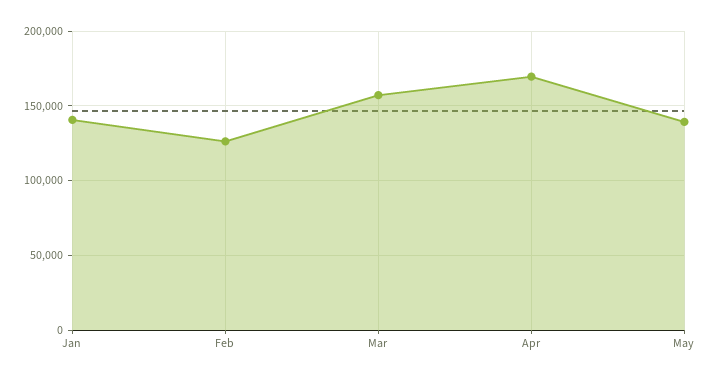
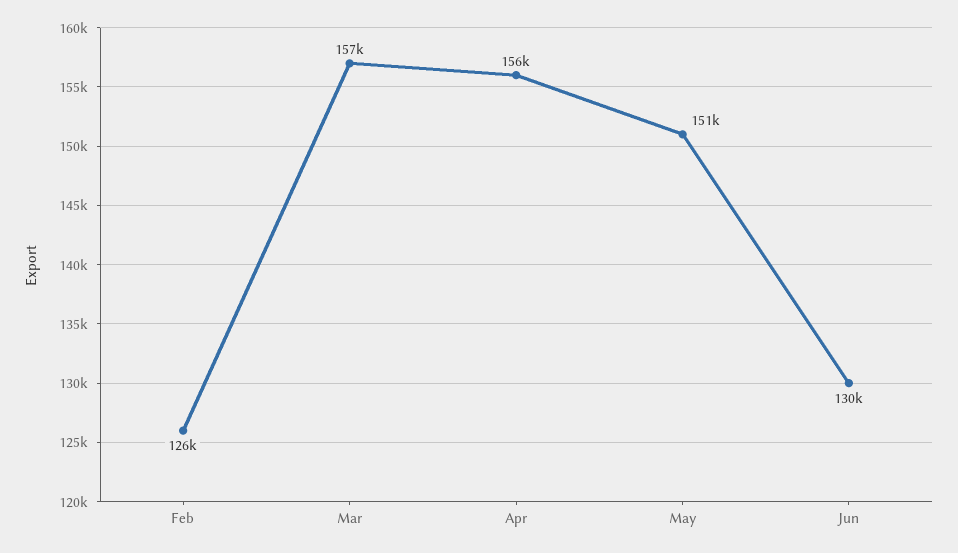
Jan: 140000 -> none
Apr: 170000 -> 156000
May: 140000 -> 151000
Jun: none -> 130000

